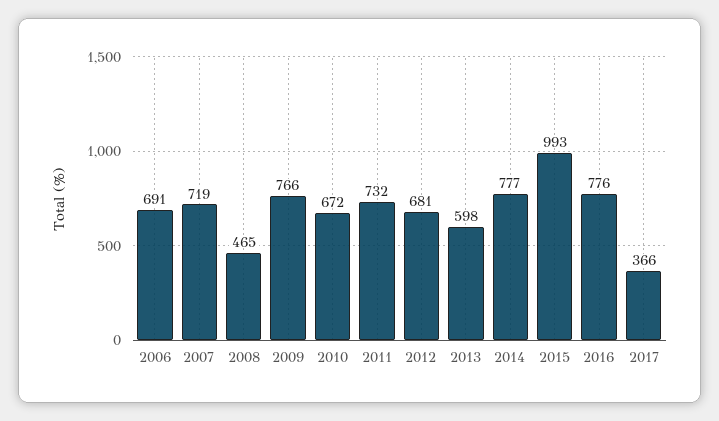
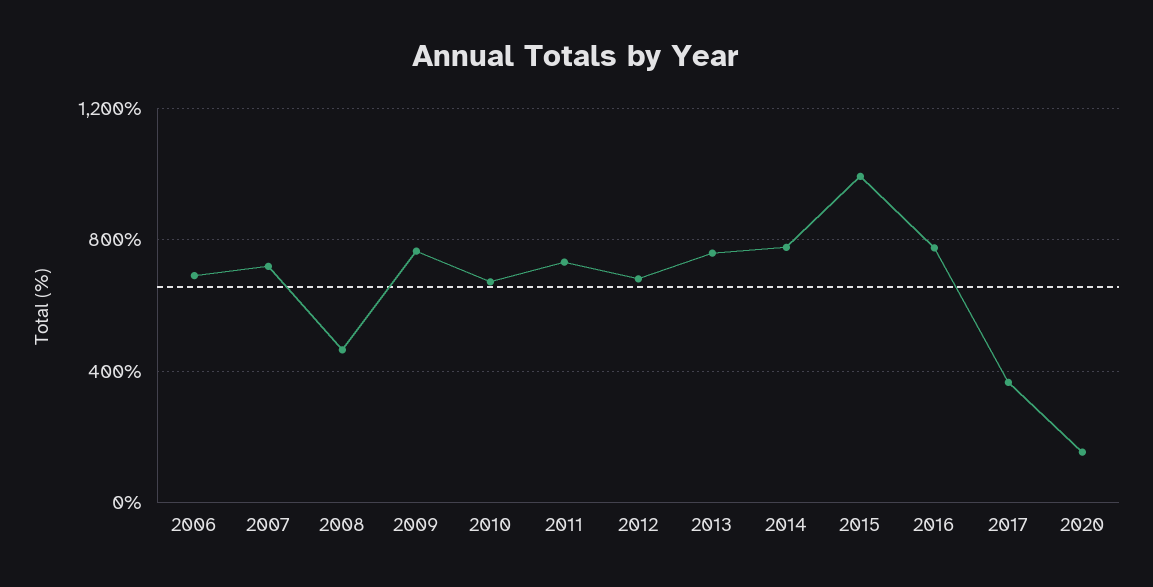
2013: 598 -> 750
2020: none -> 150

